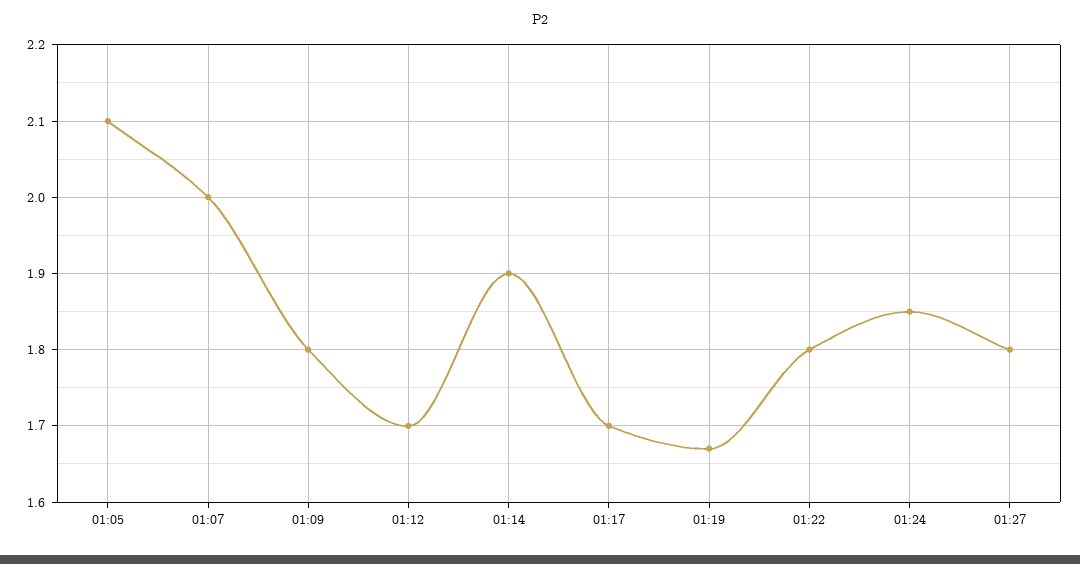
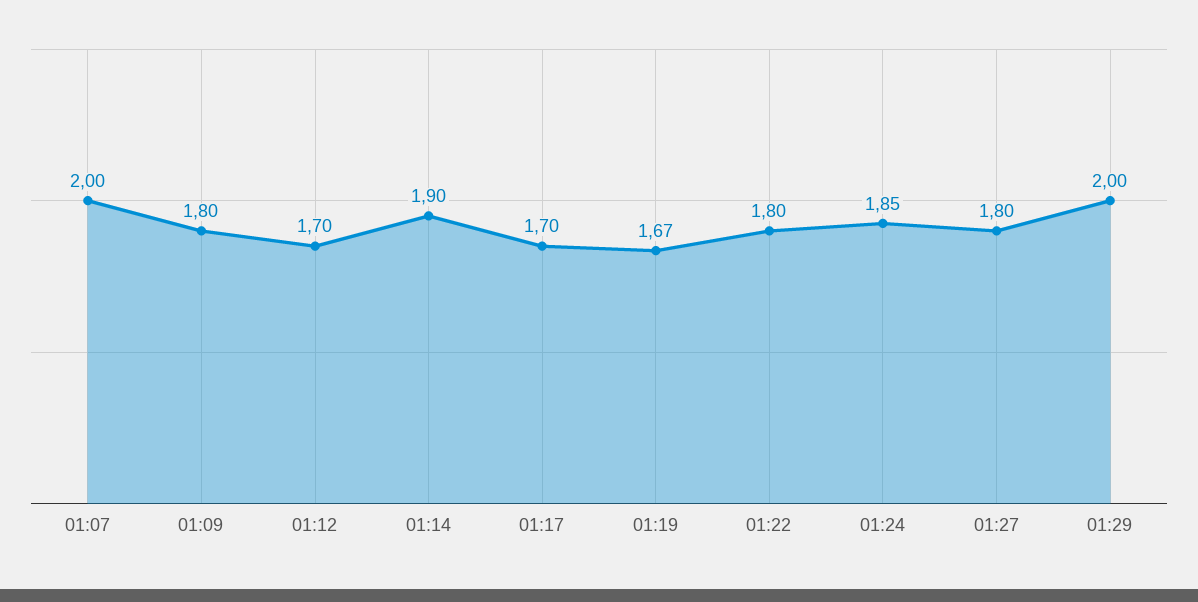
01:05: 2.1 -> none
01:29: none -> 2

